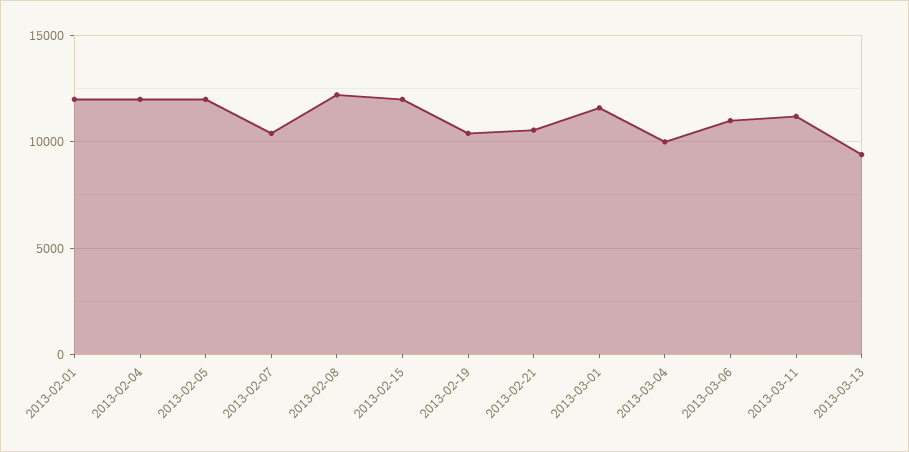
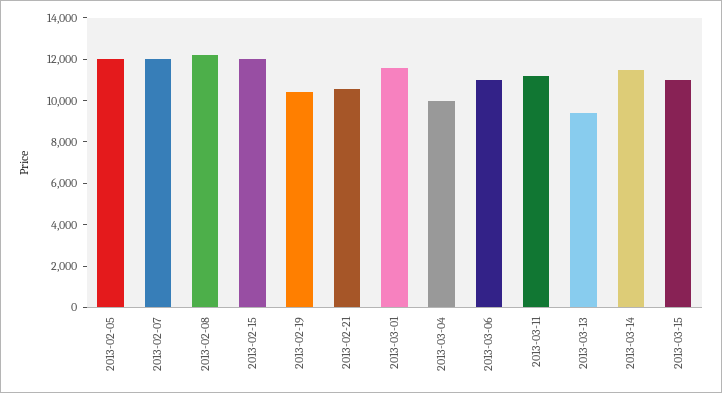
2013-02-01: 12000 -> none
2013-02-04: 12000 -> none
2013-02-07: 10500 -> 12000
2013-03-14: none -> 11500
2013-03-15: none -> 11000

